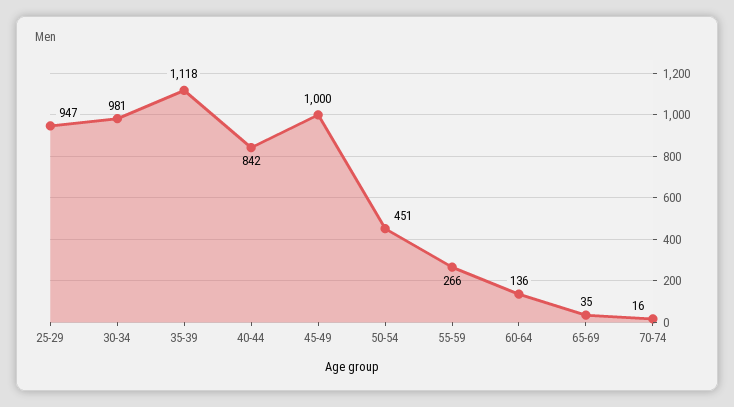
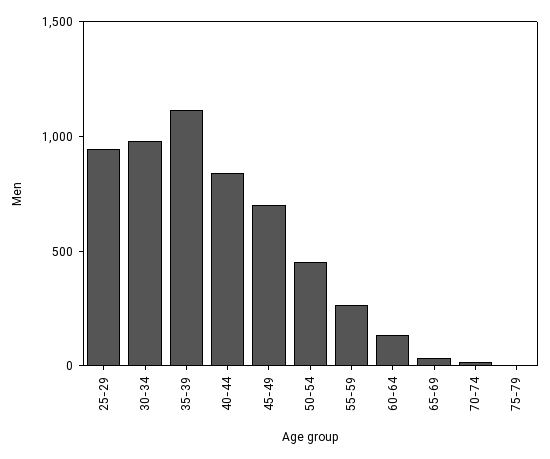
45-49: 1000 -> 700
75-79: none -> 0

